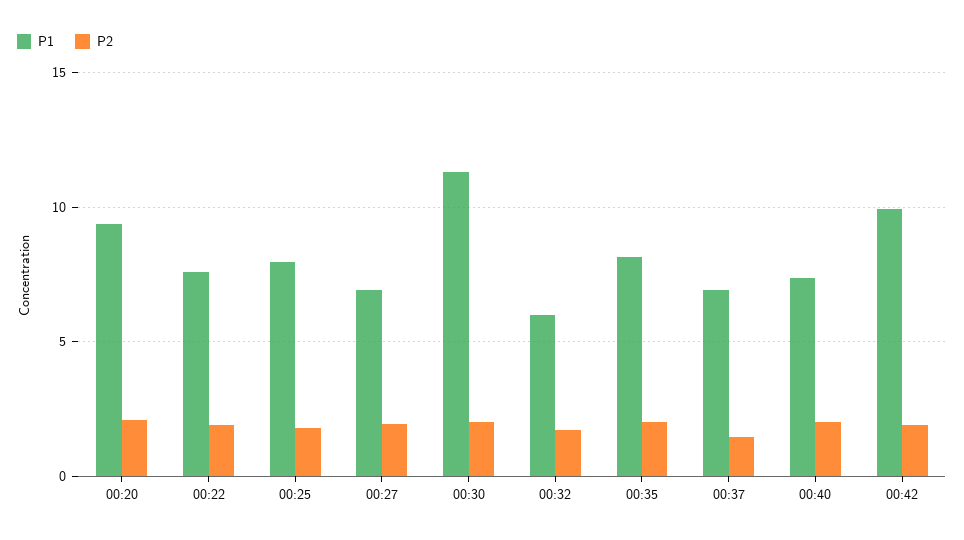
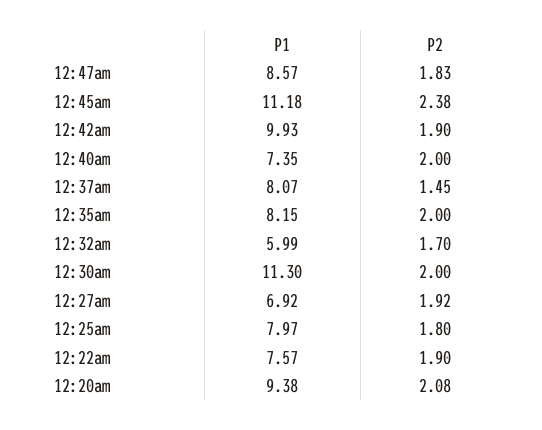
P1, 00:37: 7 -> 8.07
P1, 12:47am: none -> 8.57
P2, 12:47am: none -> 1.83
P1, 12:45am: none -> 11.18
P2, 12:45am: none -> 2.38

